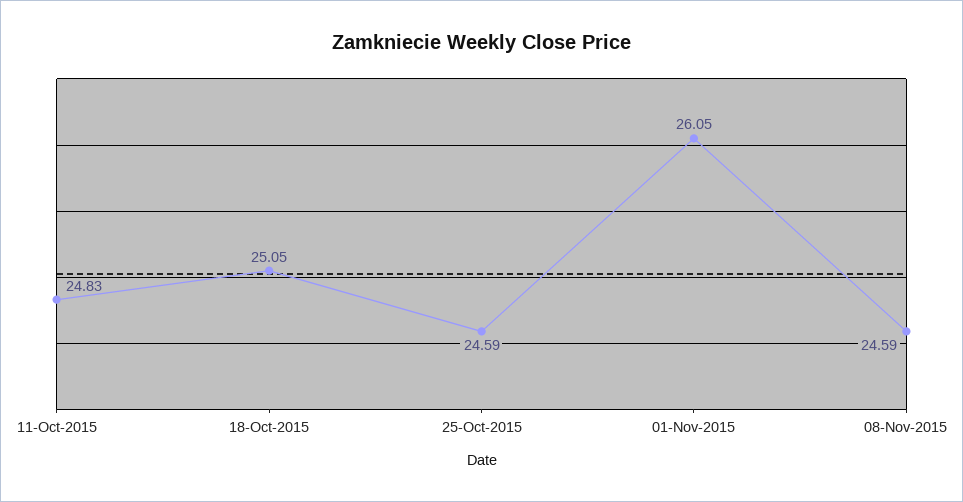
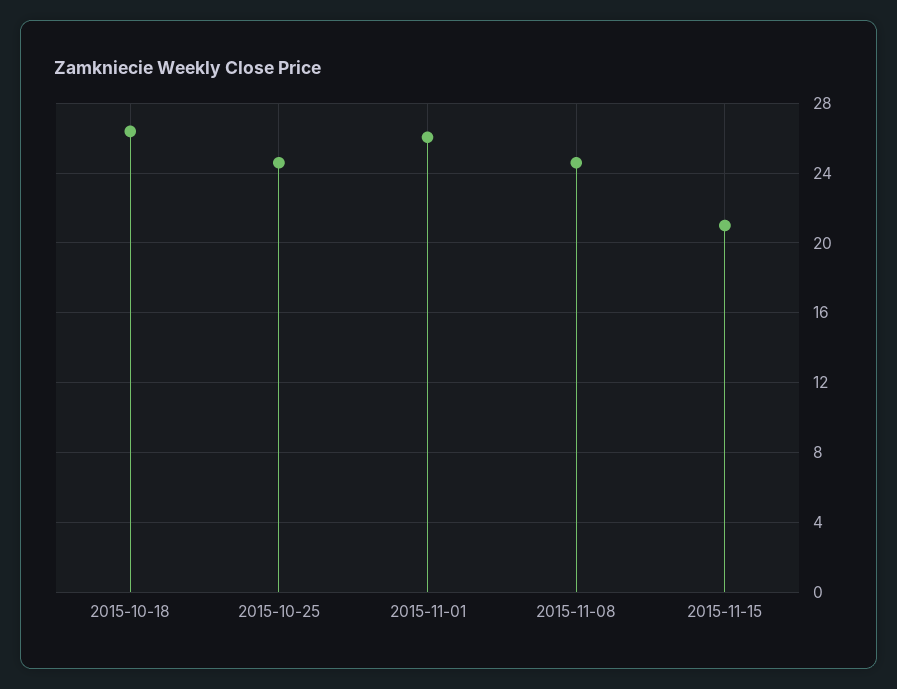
11-Oct-2015: 24.83 -> none
18-Oct-2015: 25.05 -> 26.5
2015-11-15: none -> 21

